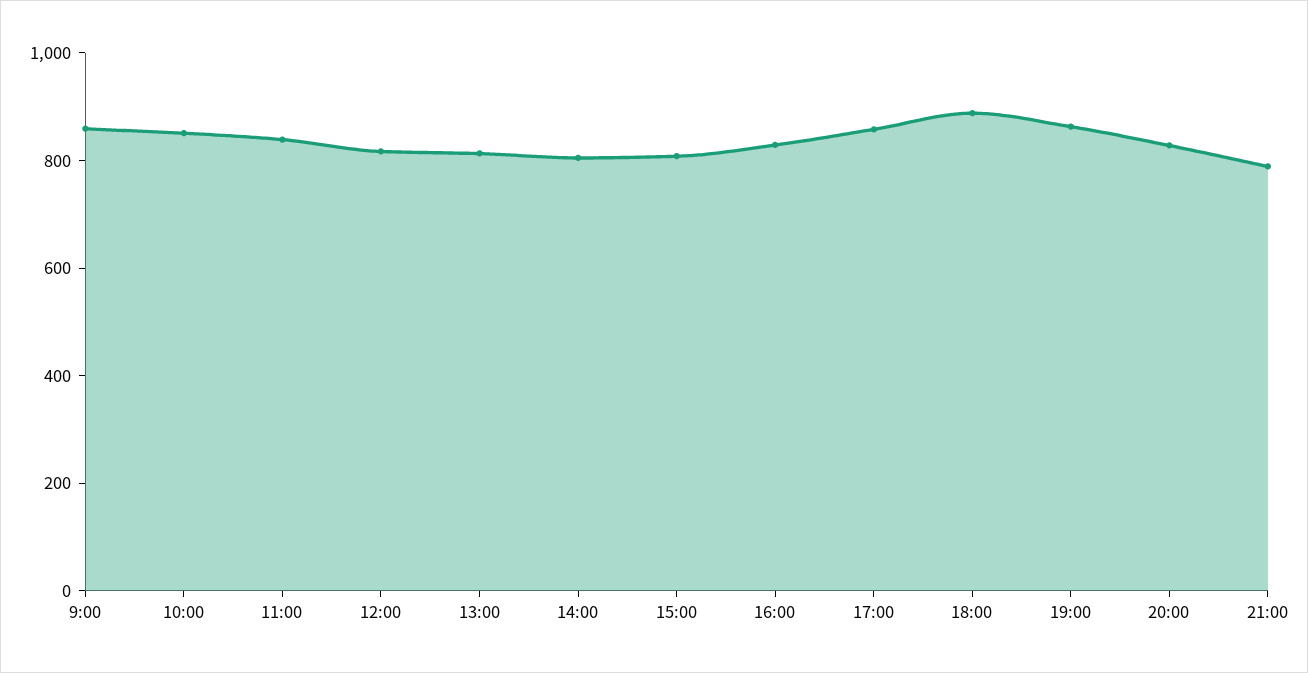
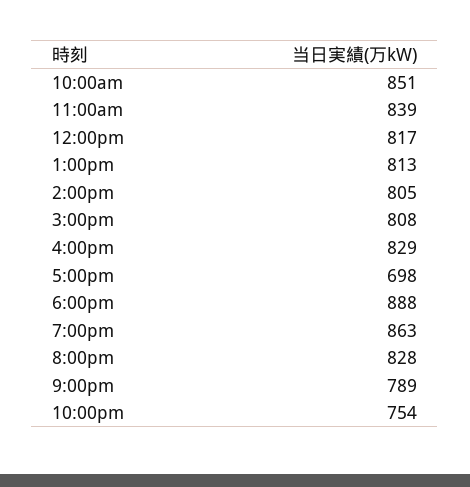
9:00: 850 -> none
17:00: 850 -> 698
10:00pm: none -> 754

